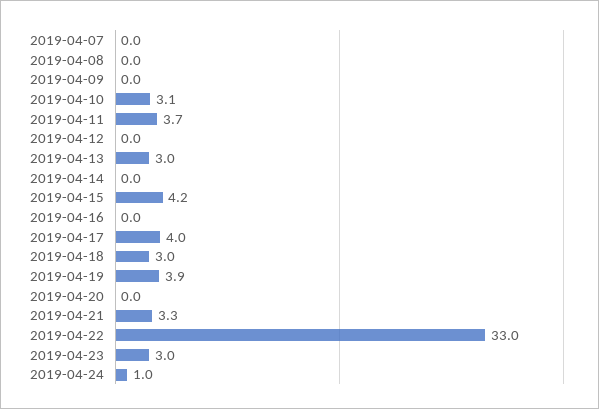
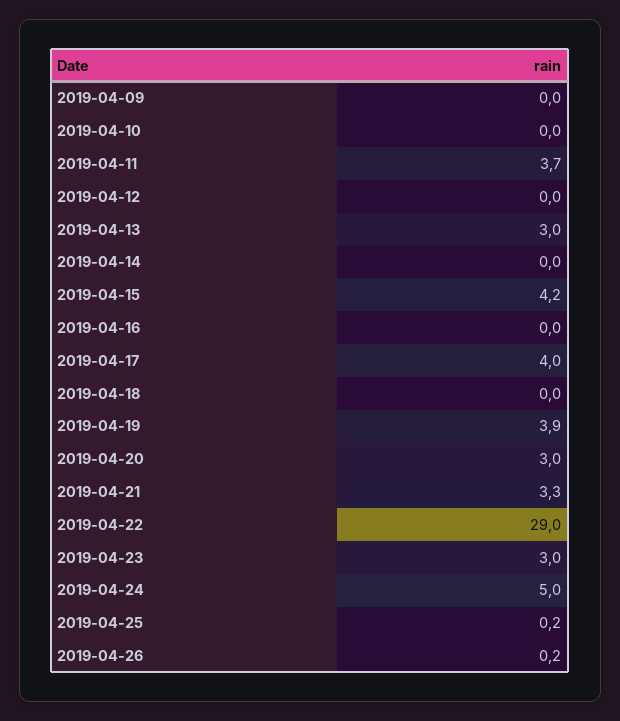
2019-04-07: 0 -> none
2019-04-08: 0 -> none
2019-04-10: 3.1 -> 0
2019-04-18: 3 -> 0
2019-04-20: 0 -> 3
2019-04-22: 33 -> 29
2019-04-24: 1 -> 5
2019-04-25: none -> 0.2
2019-04-26: none -> 0.2

